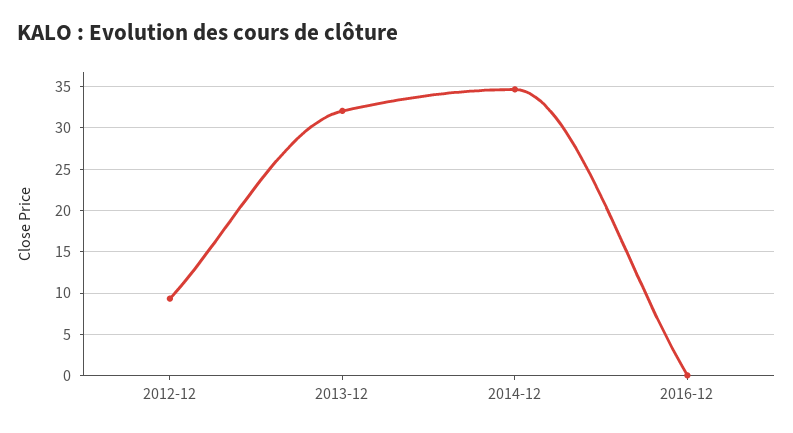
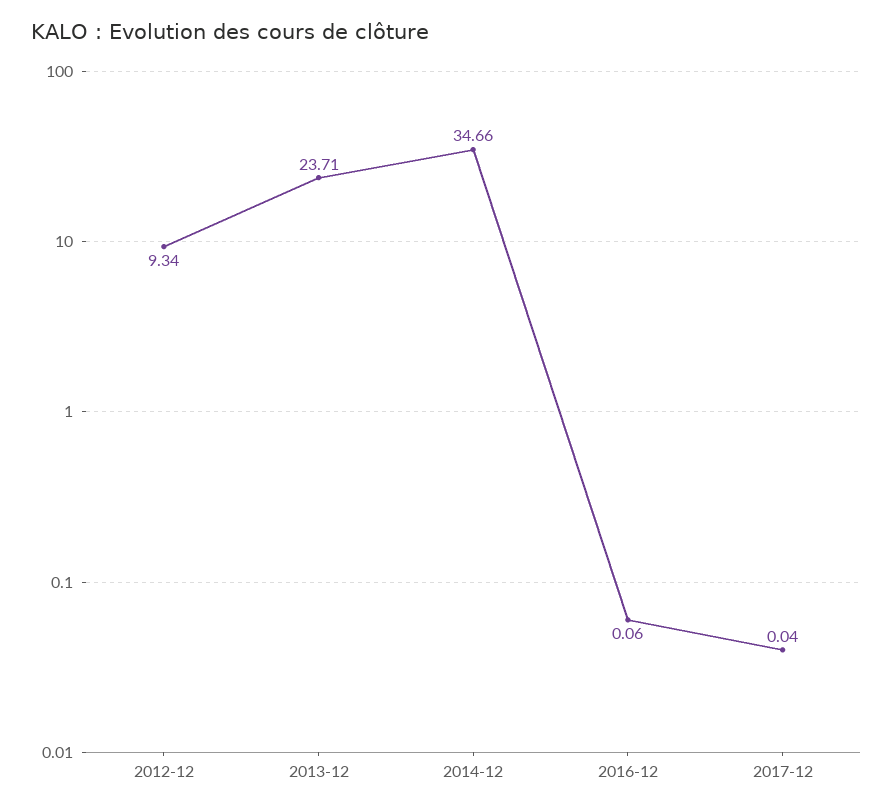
2013-12: 32 -> 23.71
2017-12: none -> 0.04

